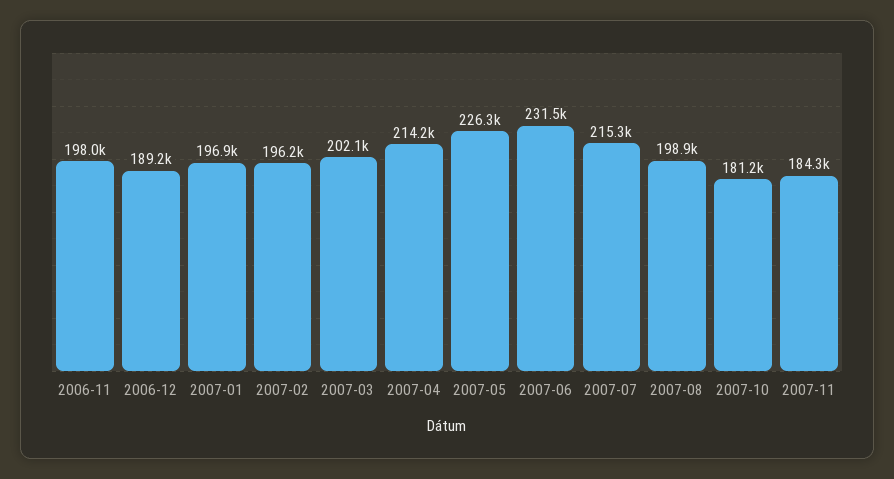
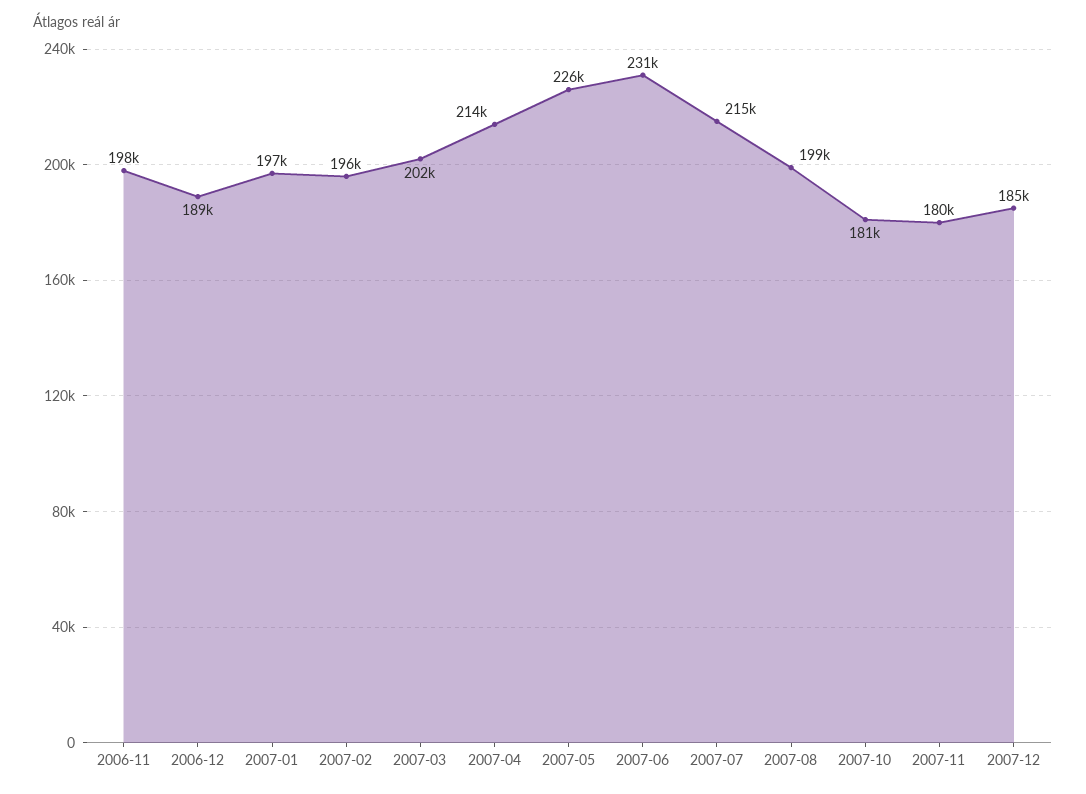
2007-11: 184300 -> 180000
2007-12: none -> 185000

